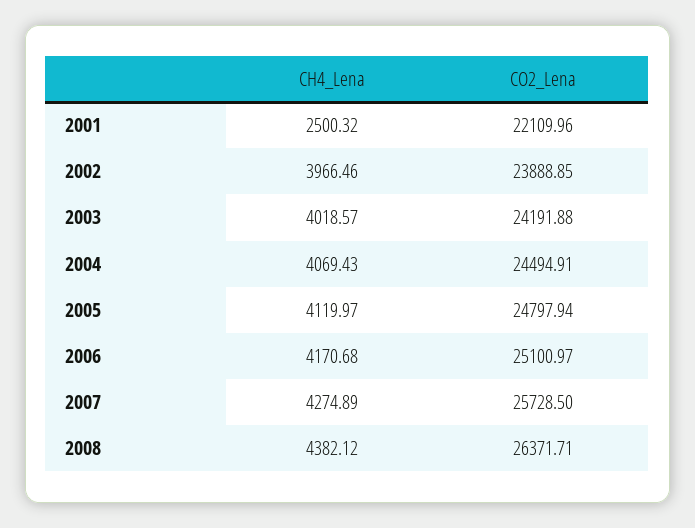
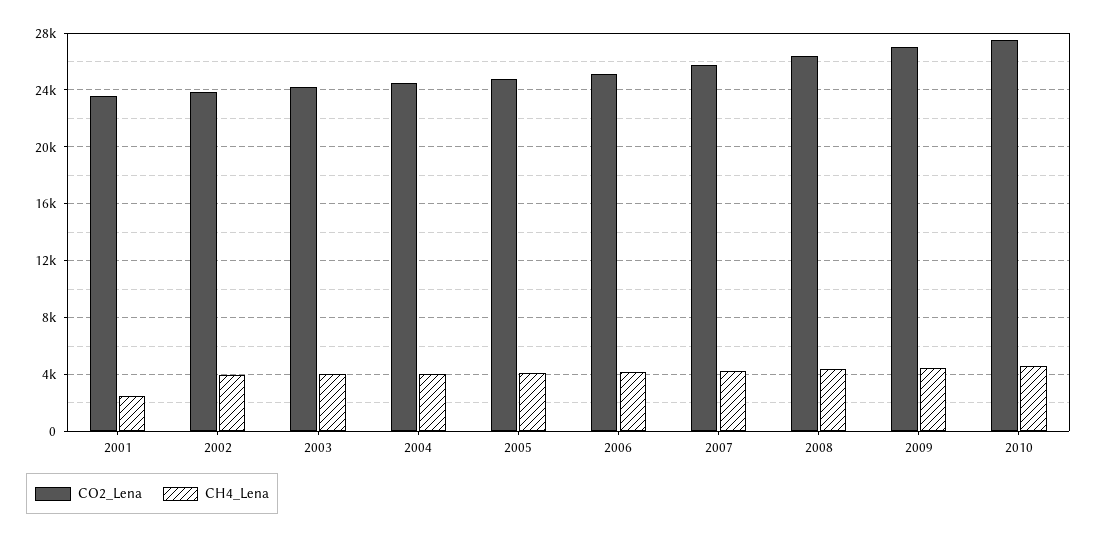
CO2_Lena, 2001: 22109.96 -> 23500
CO2_Lena, 2009: none -> 27000
CH4_Lena, 2009: none -> 4500
CO2_Lena, 2010: none -> 27500
CH4_Lena, 2010: none -> 4500

